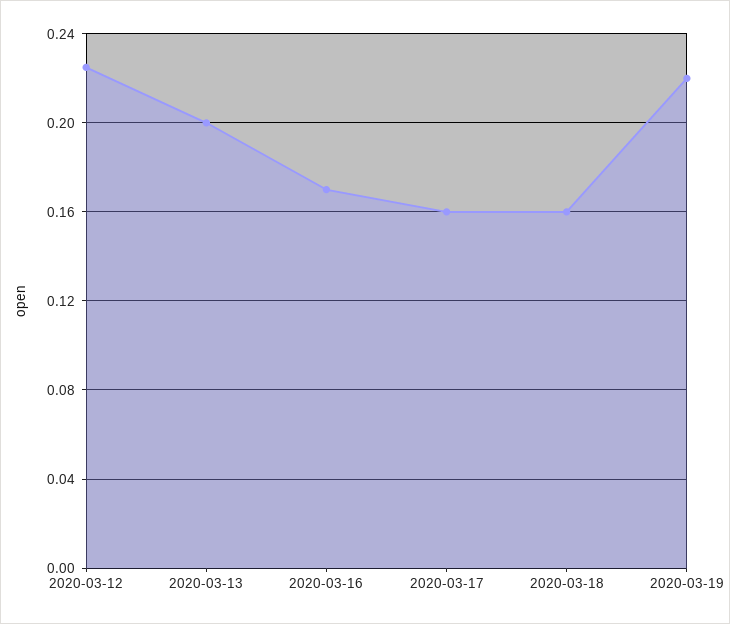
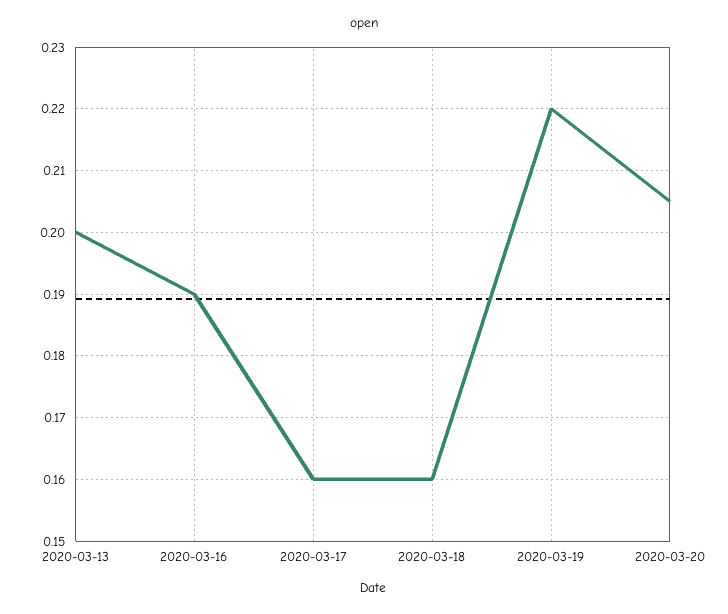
2020-03-12: 0.225 -> none
2020-03-16: 0.17 -> 0.19
2020-03-20: none -> 0.205

